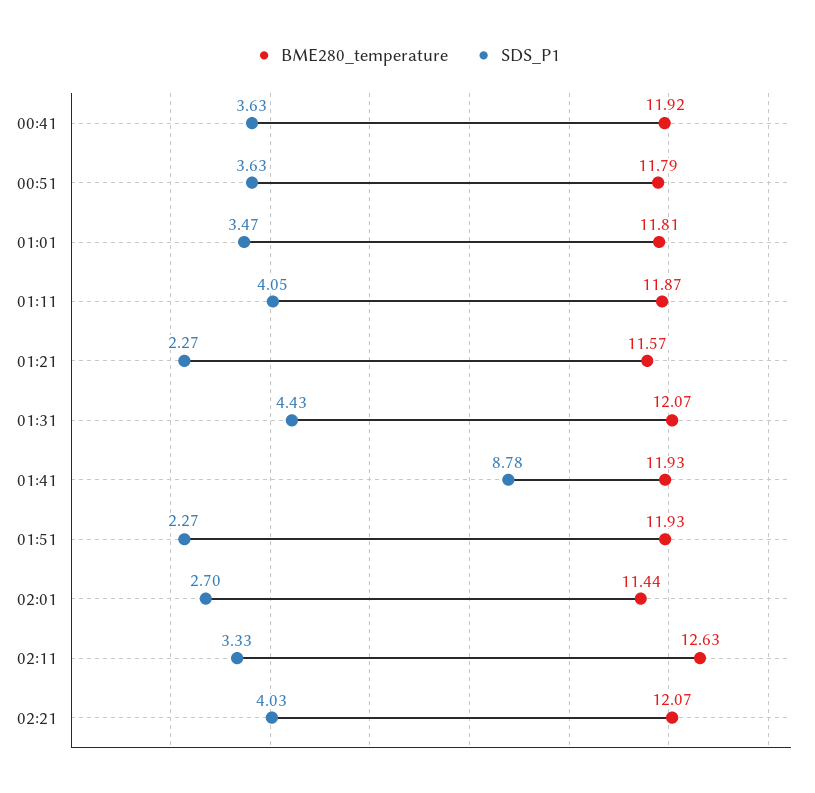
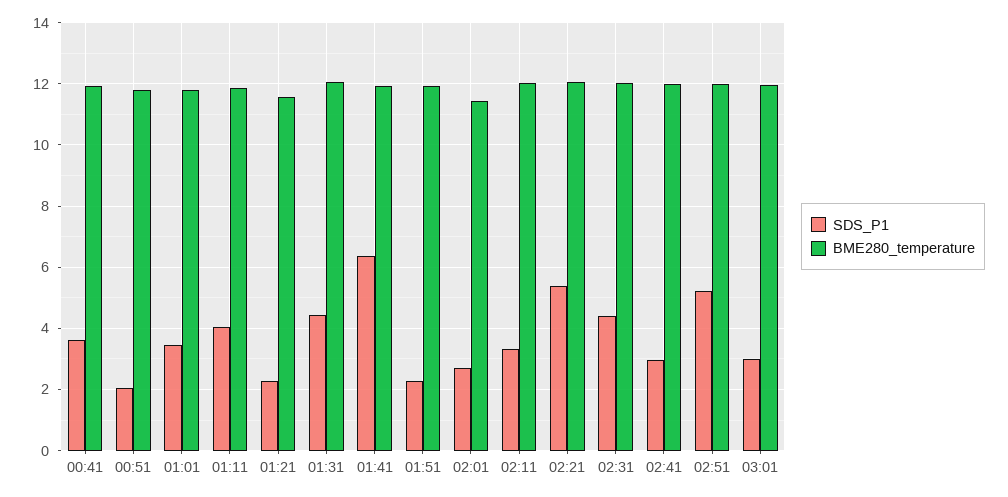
SDS_P1, 00:51: 3.63 -> 2
SDS_P1, 01:41: 8.78 -> 6.4
BME280_temperature, 02:11: 12.63 -> 12
SDS_P1, 02:21: 4.03 -> 5.4
SDS_P1, 02:31: none -> 4.4
BME280_temperature, 02:31: none -> 12
SDS_P1, 02:41: none -> 3
BME280_temperature, 02:41: none -> 12
SDS_P1, 02:51: none -> 5.2
BME280_temperature, 02:51: none -> 12
SDS_P1, 03:01: none -> 3
BME280_temperature, 03:01: none -> 12

